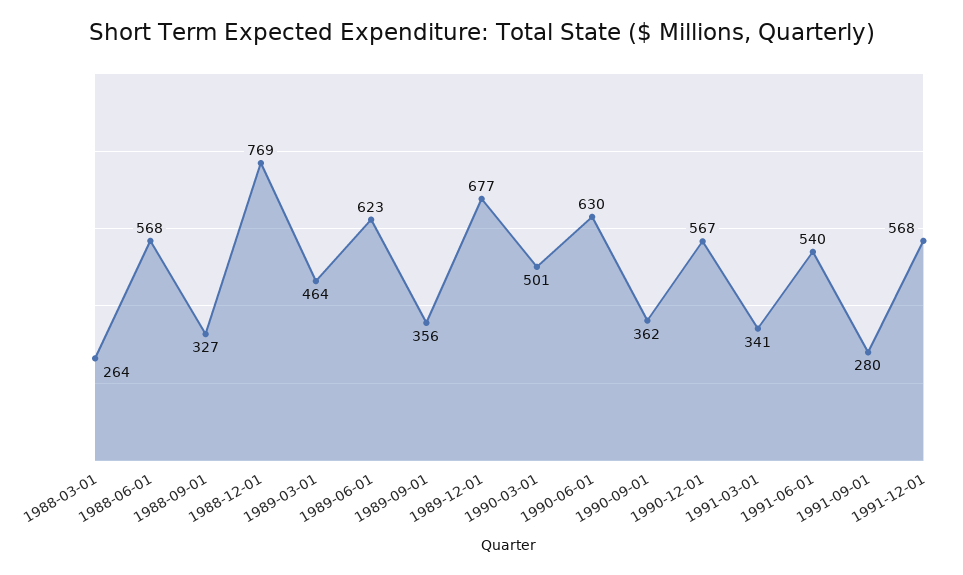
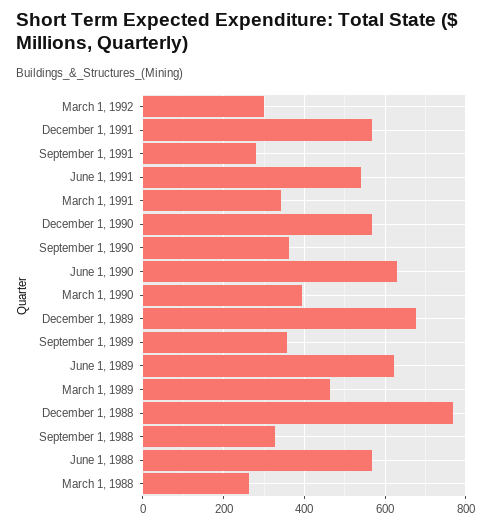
1990-03-01: 501 -> 400
March 1, 1992: none -> 300

